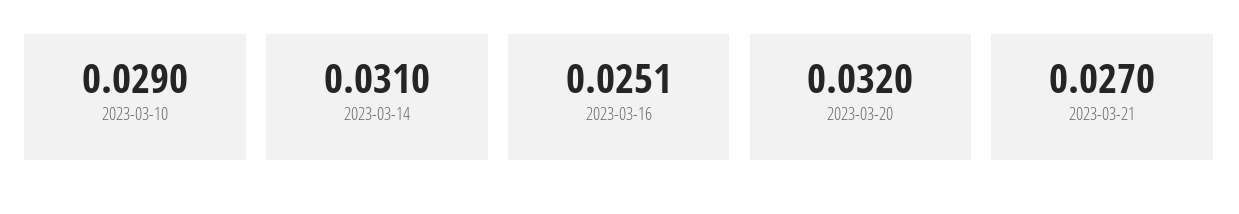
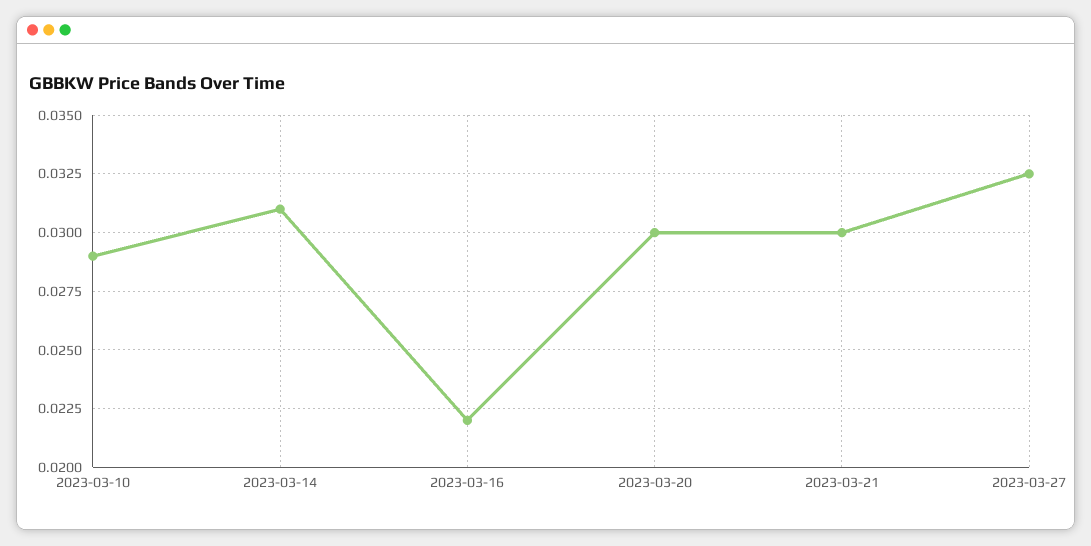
2023-03-16: 0.0251 -> 0.022
2023-03-20: 0.032 -> 0.03
2023-03-21: 0.027 -> 0.03
2023-03-27: none -> 0.0325

